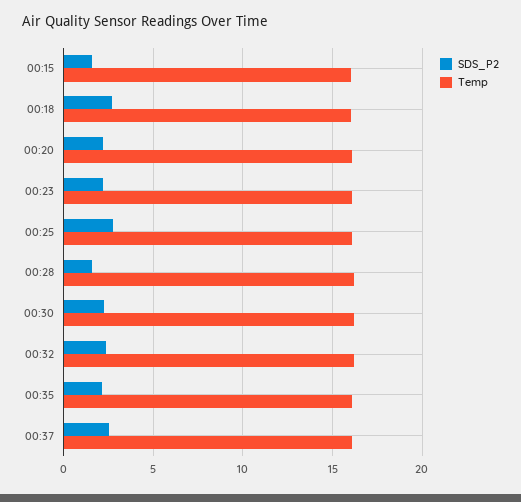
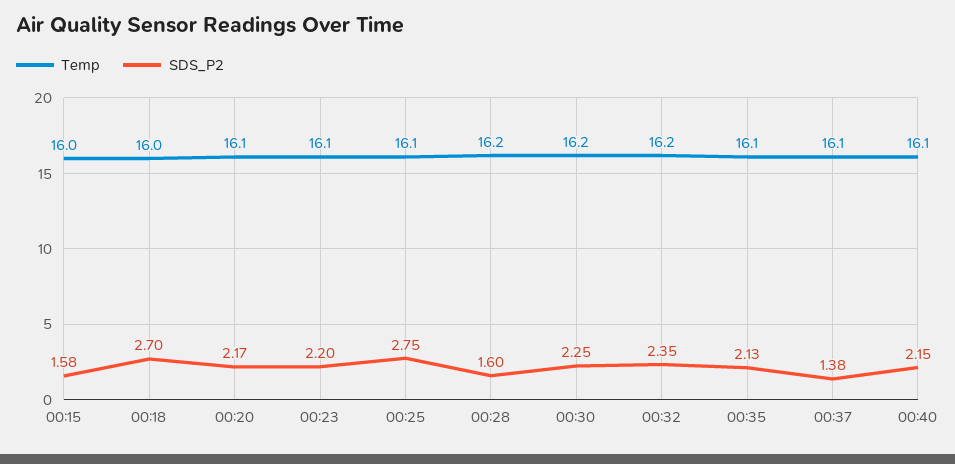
SDS_P2, 00:37: 2.5 -> 1.38
Temp, 00:40: none -> 16.1
SDS_P2, 00:40: none -> 2.15

